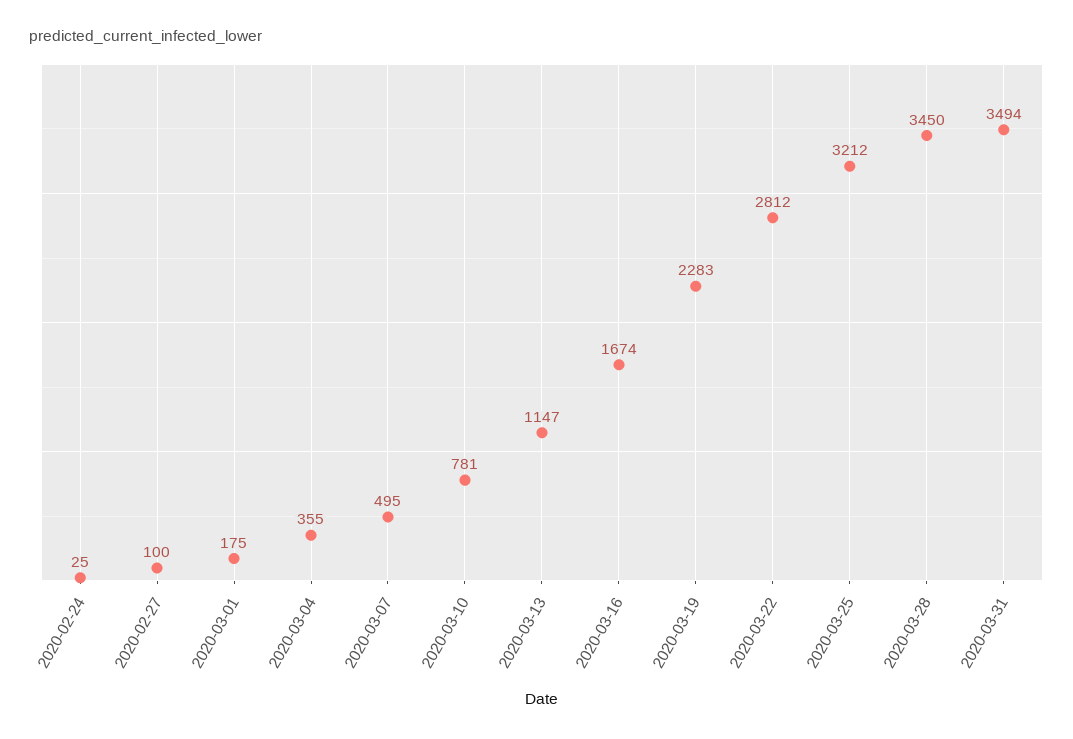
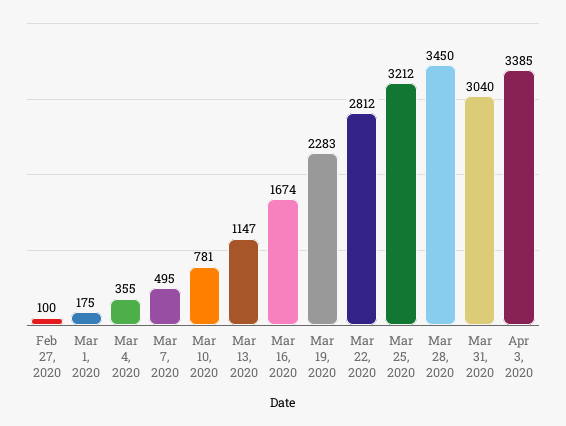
2020-02-24: 25 -> none
2020-03-31: 3494 -> 3040
Apr 3, 2020: none -> 3385

